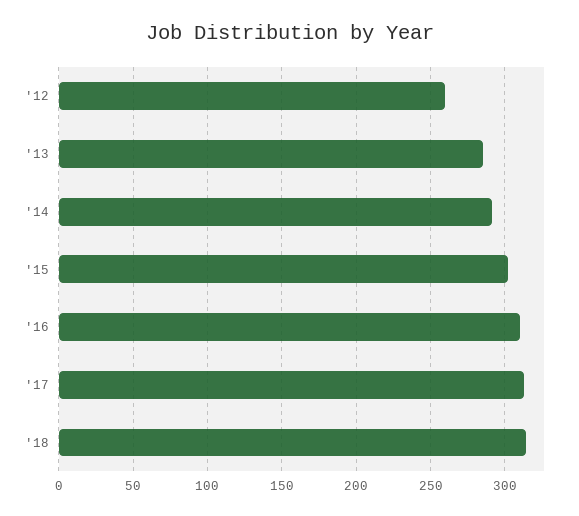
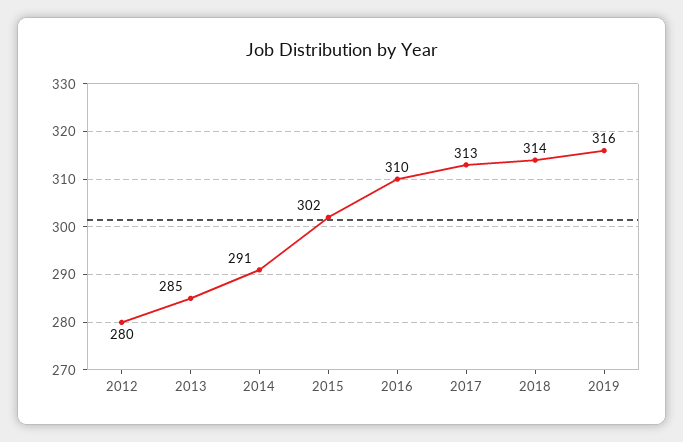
'12: 260 -> 280
2019: none -> 316

